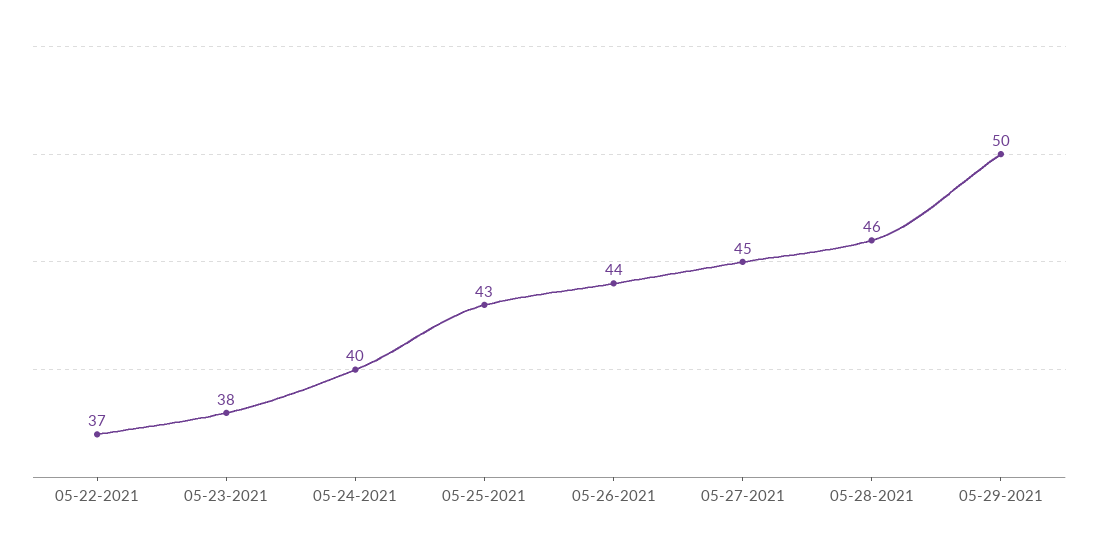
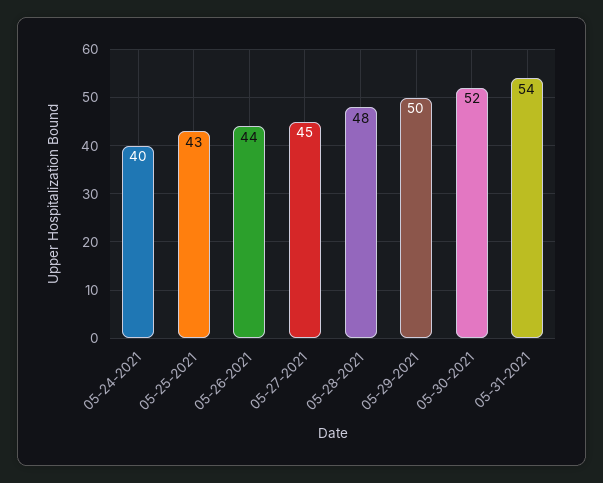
05-22-2021: 37 -> none
05-23-2021: 38 -> none
05-28-2021: 46 -> 48
05-30-2021: none -> 52
05-31-2021: none -> 54

